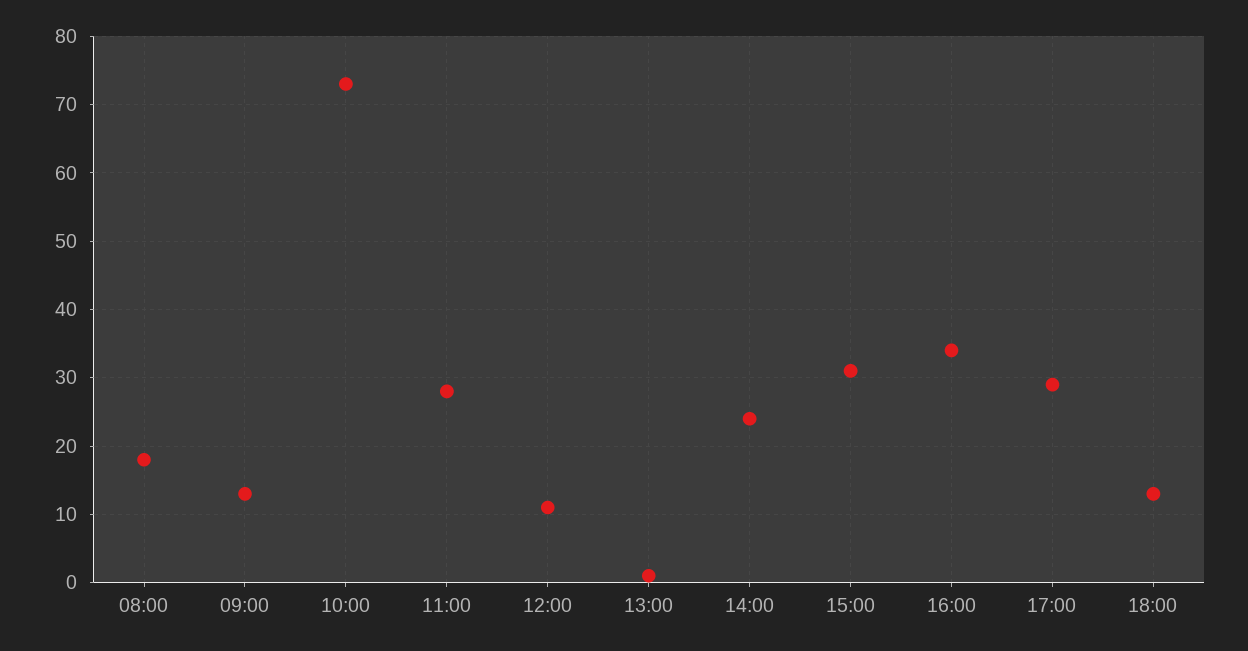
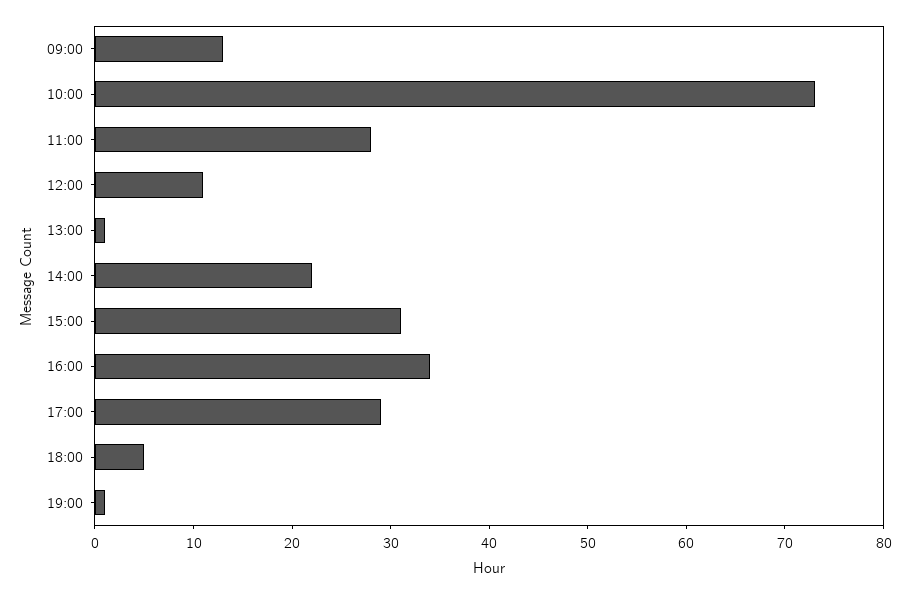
08:00: 18 -> none
14:00: 24 -> 22
18:00: 13 -> 5
19:00: none -> 1

